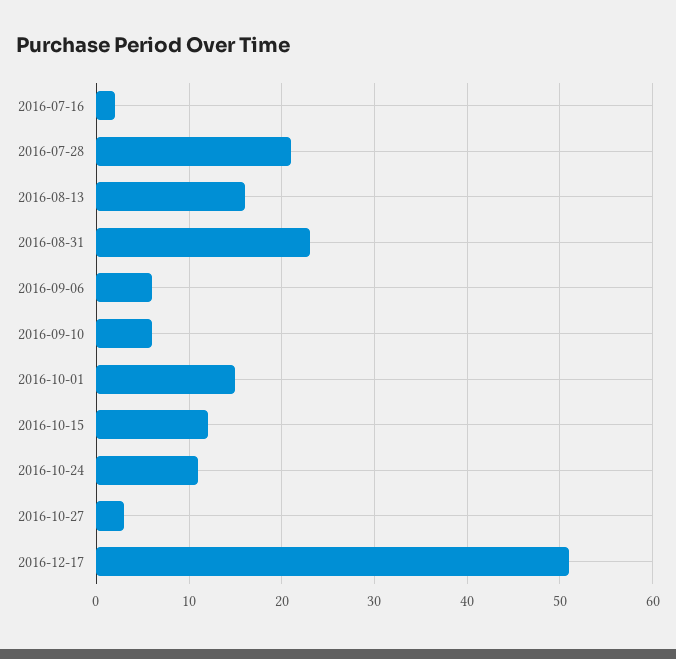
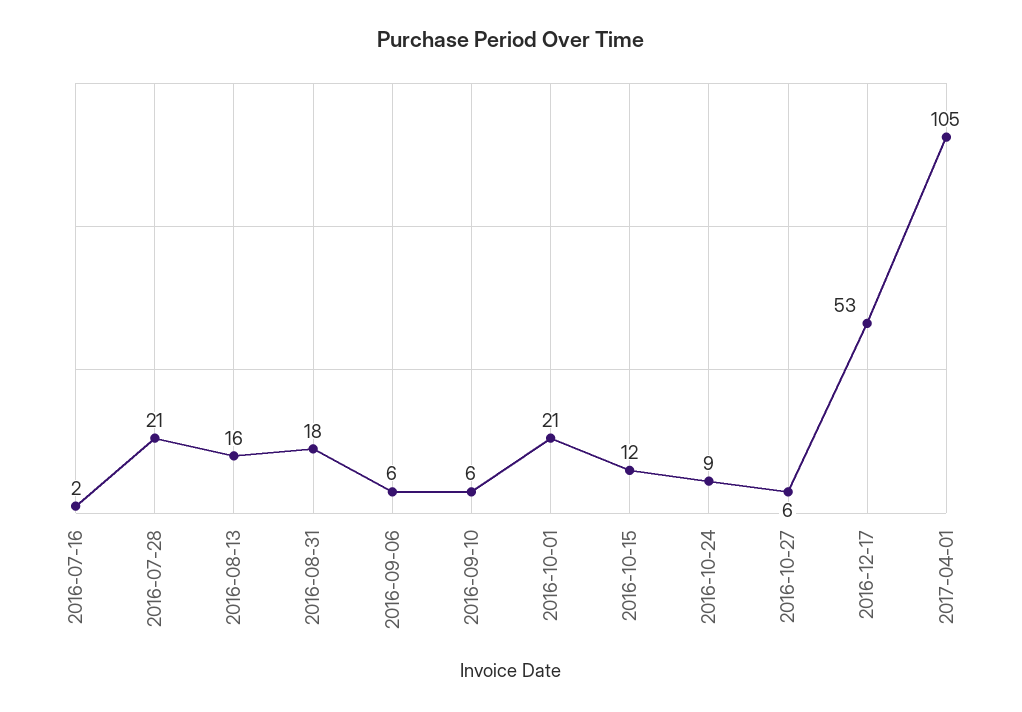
2016-08-31: 23 -> 18
2016-10-01: 15 -> 21
2016-10-24: 11 -> 9
2016-10-27: 3 -> 6
2016-12-17: 51 -> 53
2017-04-01: none -> 105

